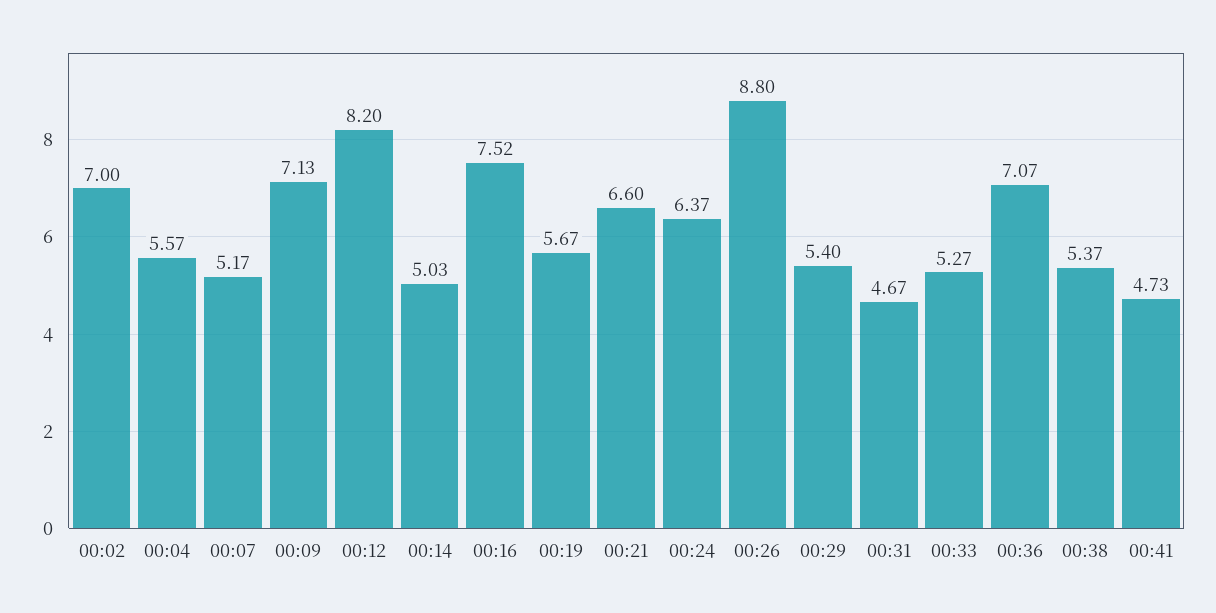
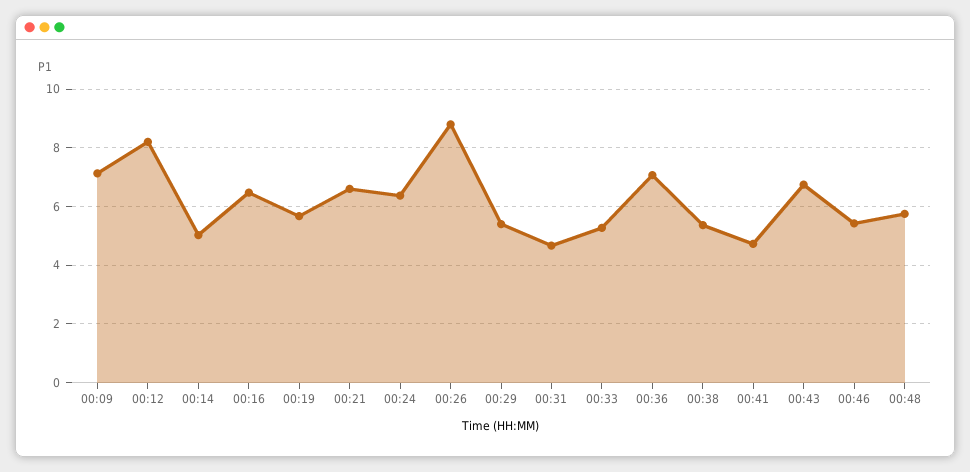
00:02: 7 -> none
00:04: 5.57 -> none
00:07: 5.17 -> none
00:16: 7.52 -> 6.5
00:43: none -> 6.75
00:46: none -> 5.5
00:48: none -> 5.75

